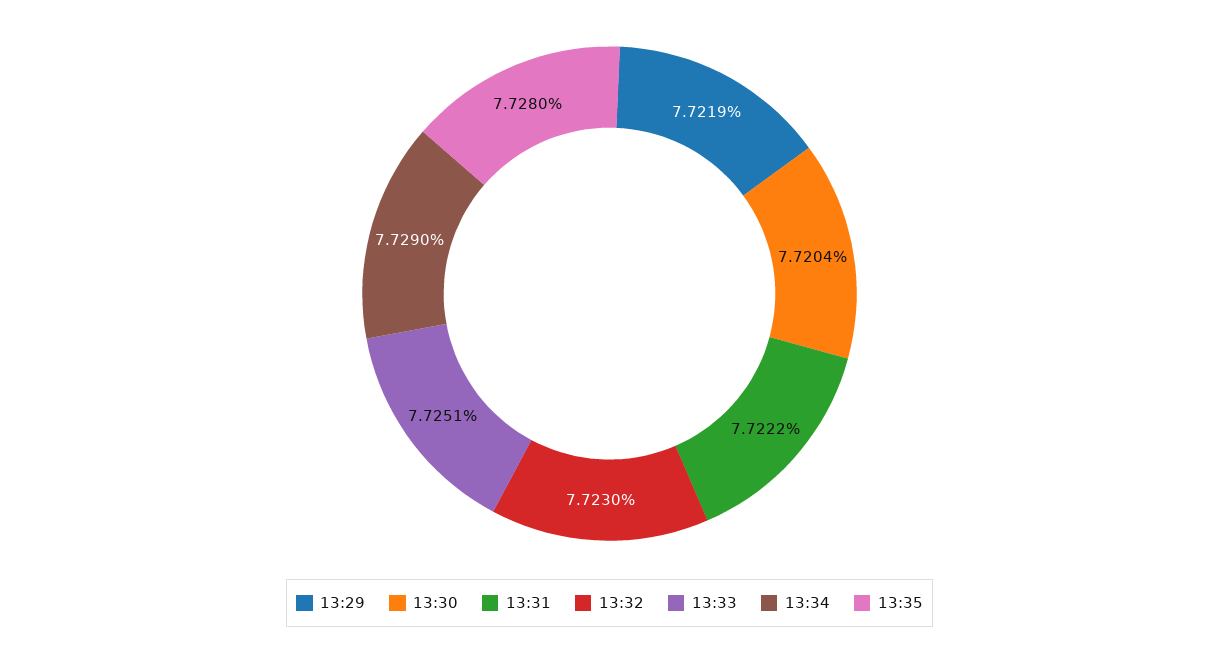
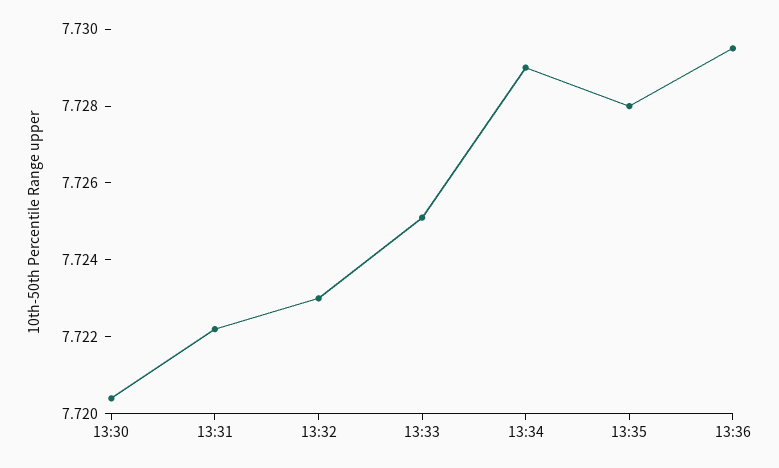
13:29: 7.7219 -> none
13:36: none -> 7.7295

